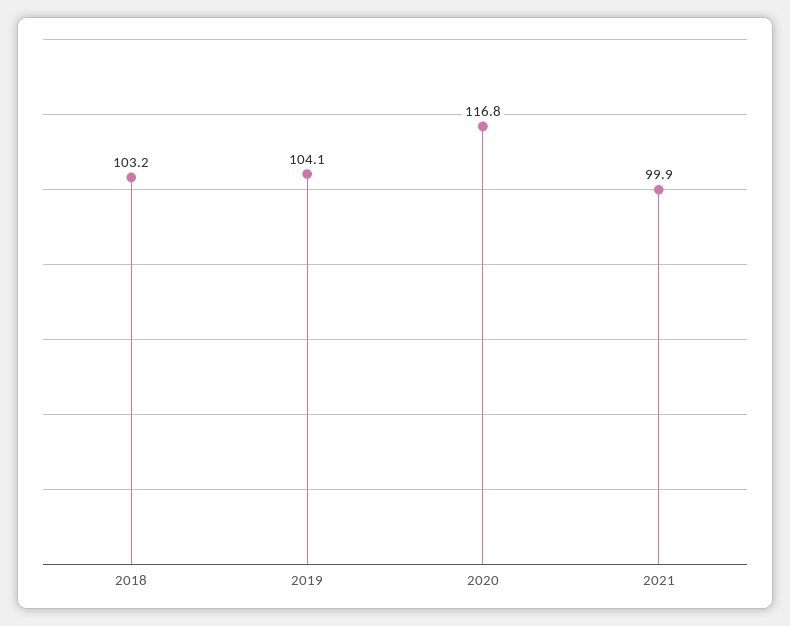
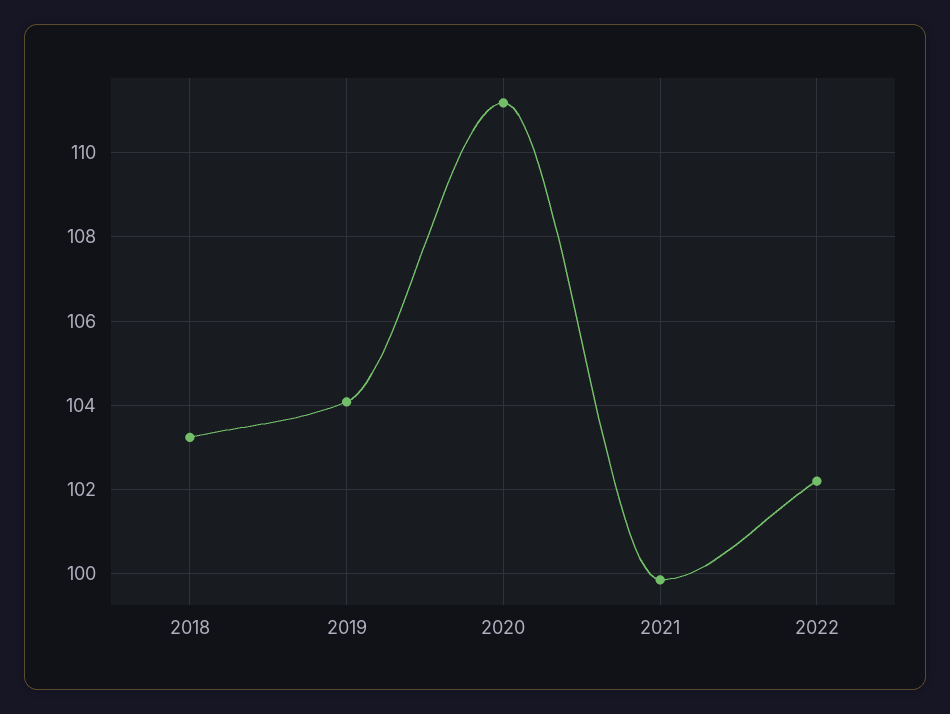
2020: 116.8 -> 111.2
2022: none -> 102.2

